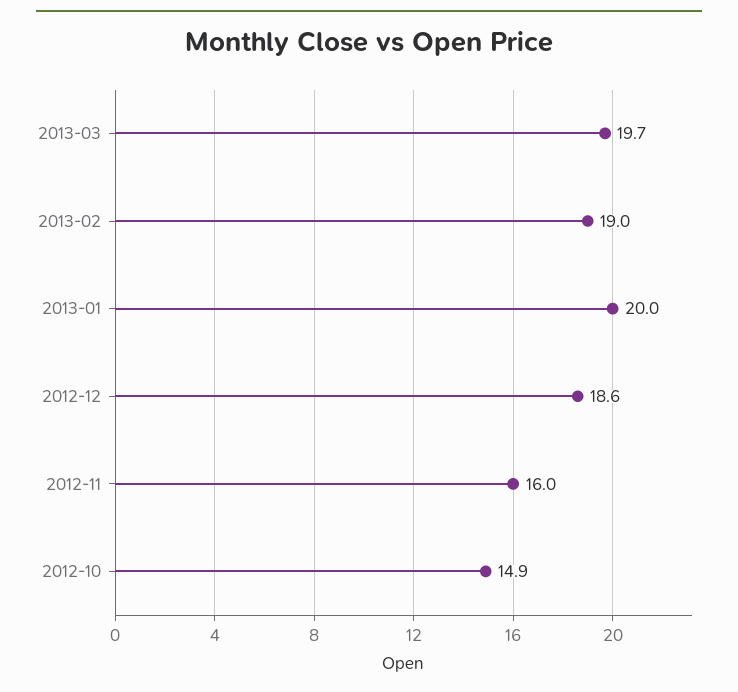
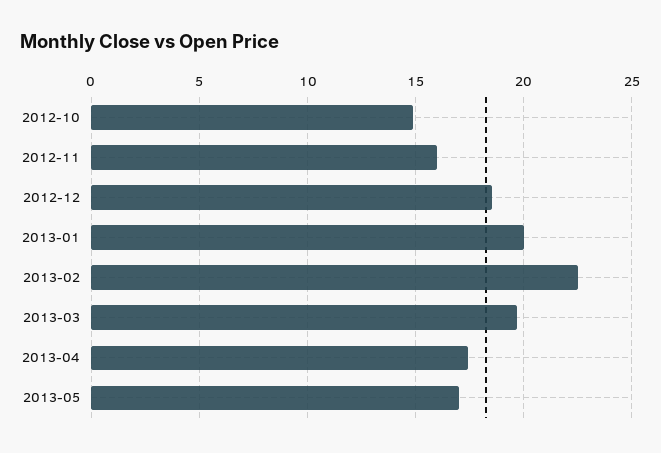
2013-02: 19 -> 22.5
2013-04: none -> 17.5
2013-05: none -> 17

